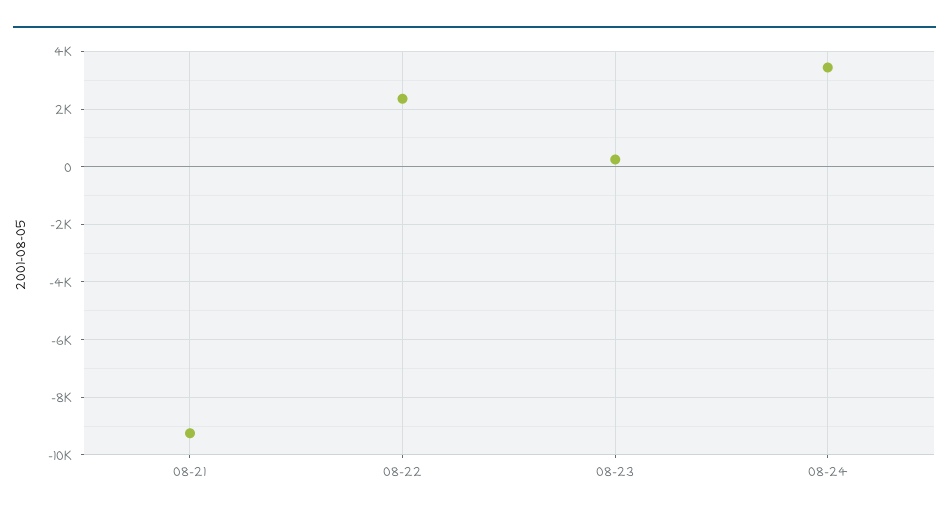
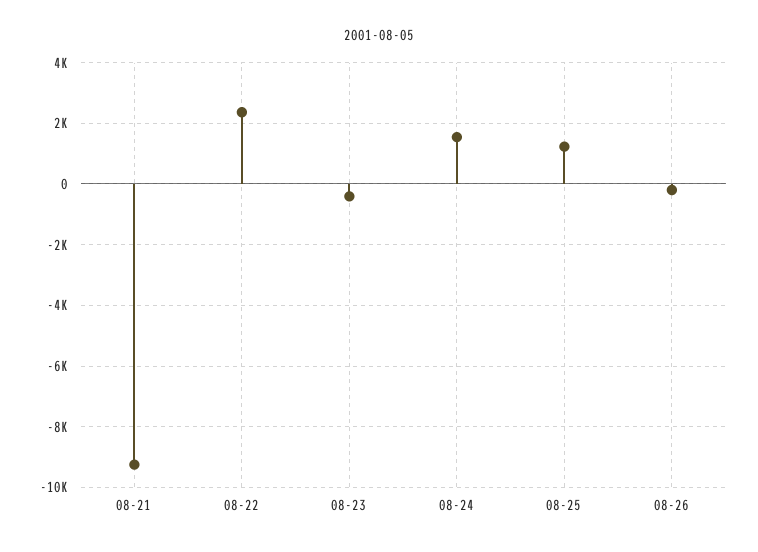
08-23: 250 -> -400
08-24: 3500 -> 1600
08-25: none -> 1200
08-26: none -> -200

